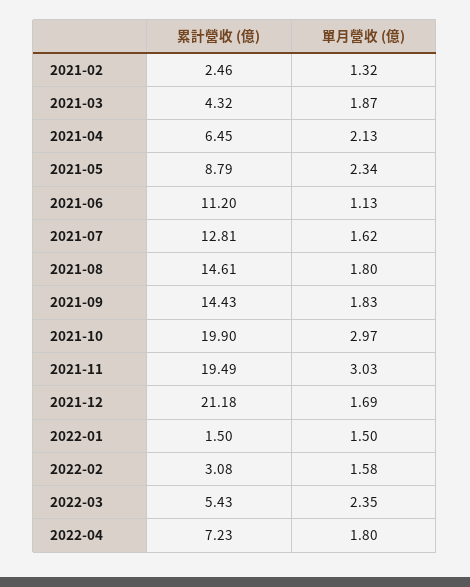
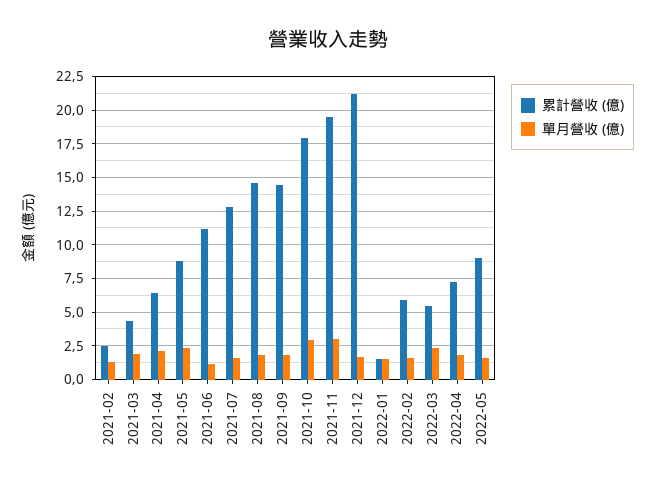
累計營收 (億), 2021-10: 19.9 -> 18
累計營收 (億), 2022-02: 3.08 -> 6
累計營收 (億), 2022-05: none -> 9
單月營收 (億), 2022-05: none -> 1.5

